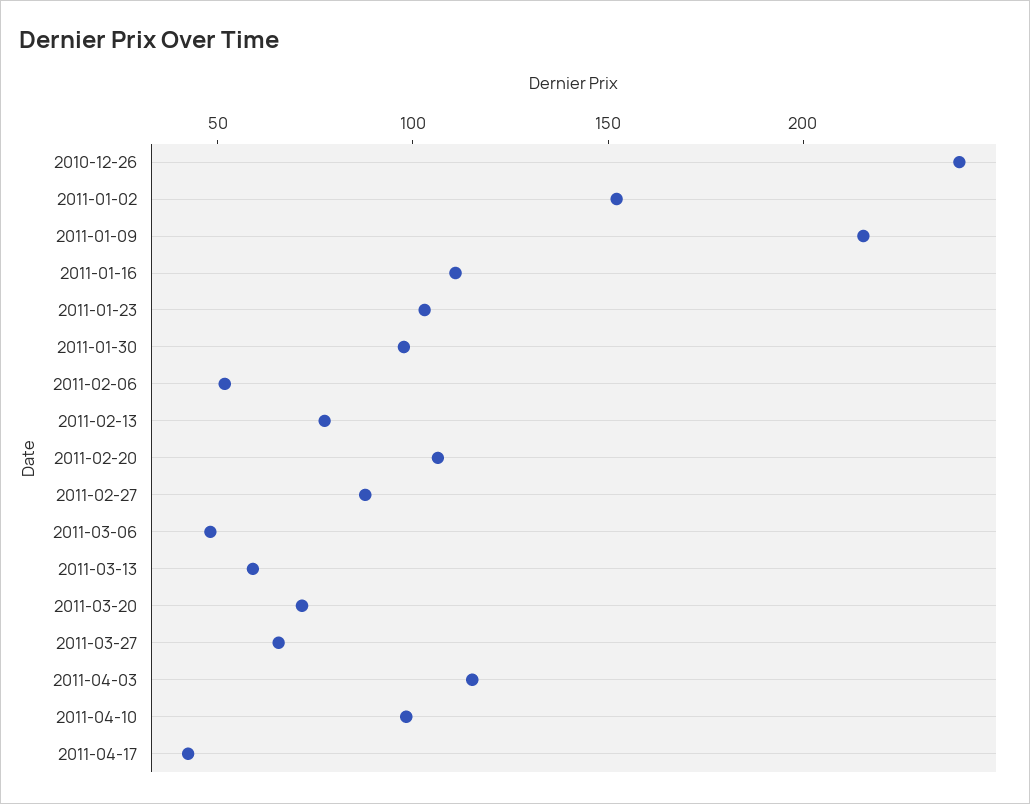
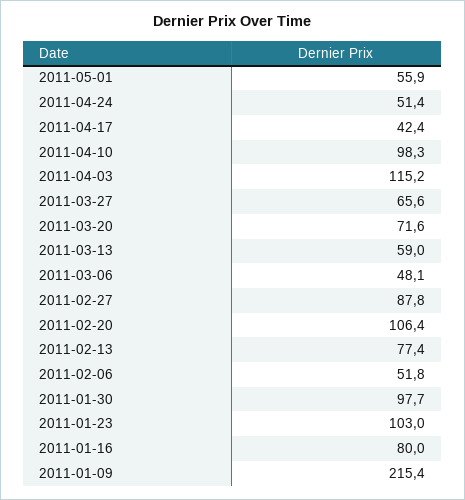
2010-12-26: 240 -> none
2011-01-02: 150 -> none
2011-01-16: 110 -> 80
2011-05-01: none -> 55.9
2011-04-24: none -> 51.4

